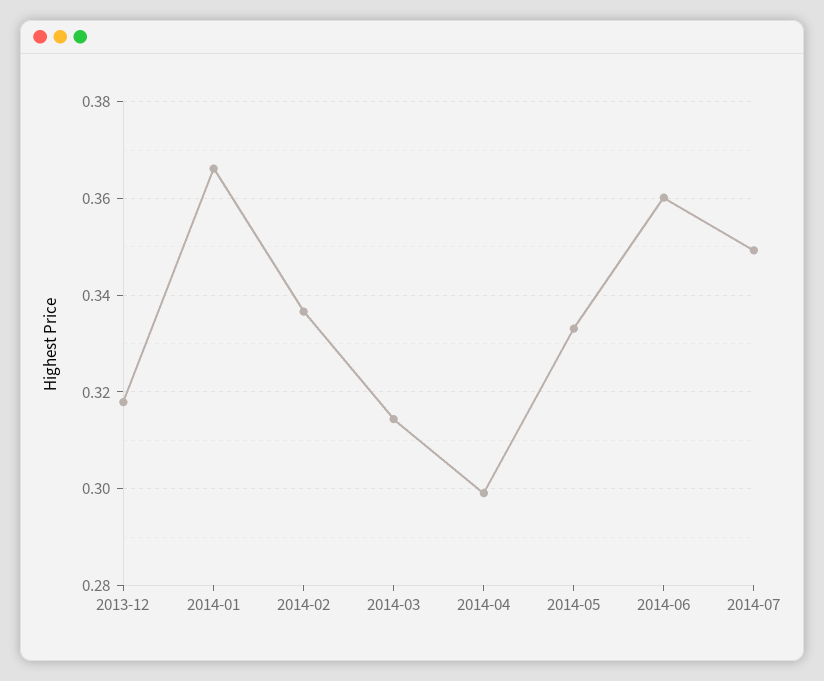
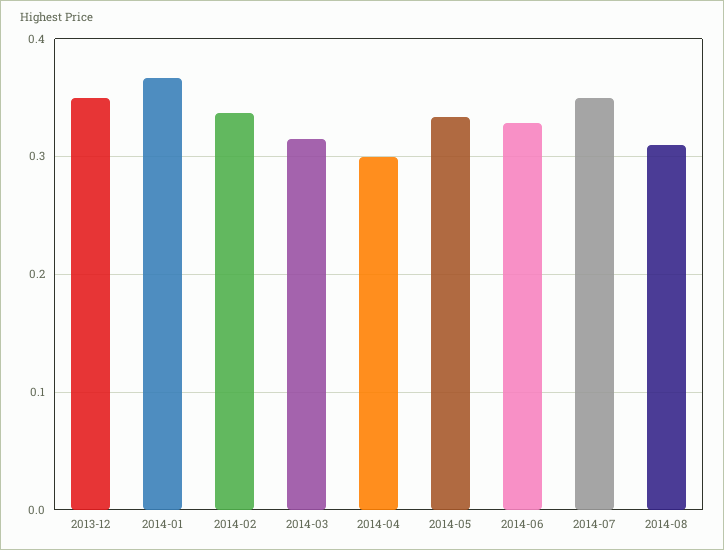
2013-12: 0.318 -> 0.35
2014-06: 0.36 -> 0.33
2014-08: none -> 0.31

